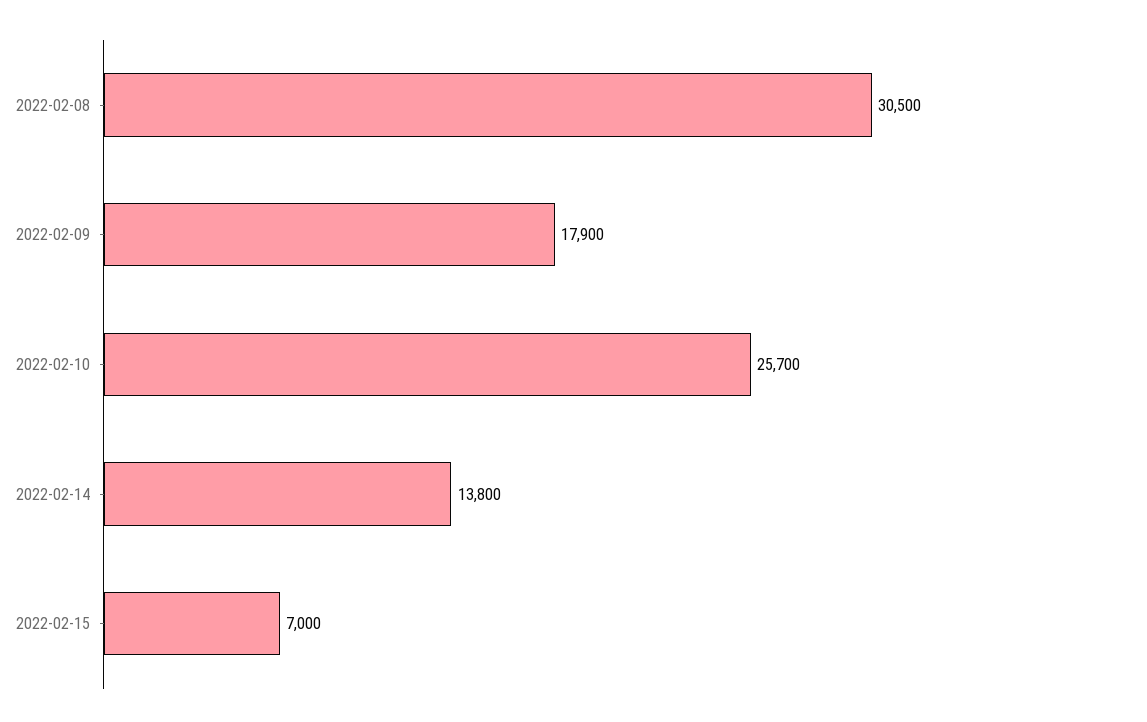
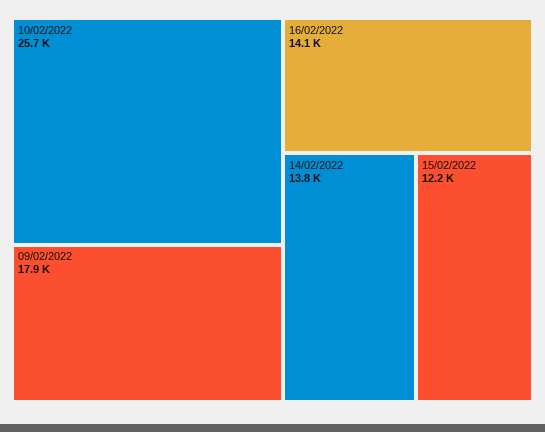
2022-02-08: 30500 -> none
2022-02-15: 7000 -> 12200
16/02/2022: none -> 14100

